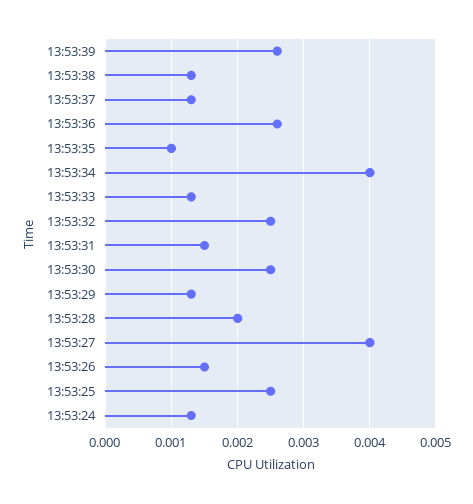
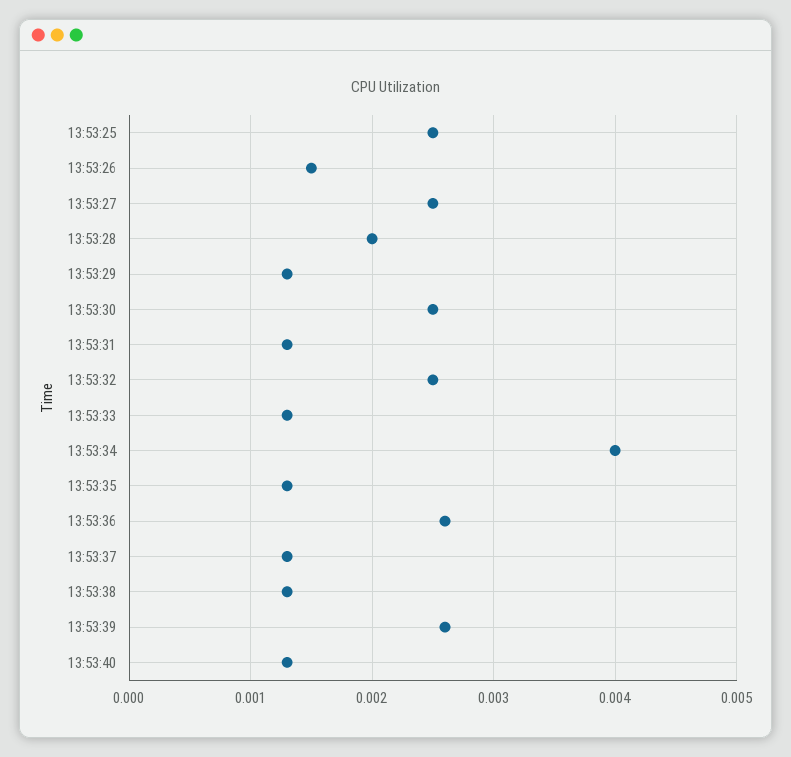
13:53:35: 0.001 -> 0.0013
13:53:31: 0.0015 -> 0.0013
13:53:27: 0.004 -> 0.0025
13:53:24: 0.0013 -> none
13:53:40: none -> 0.0013

